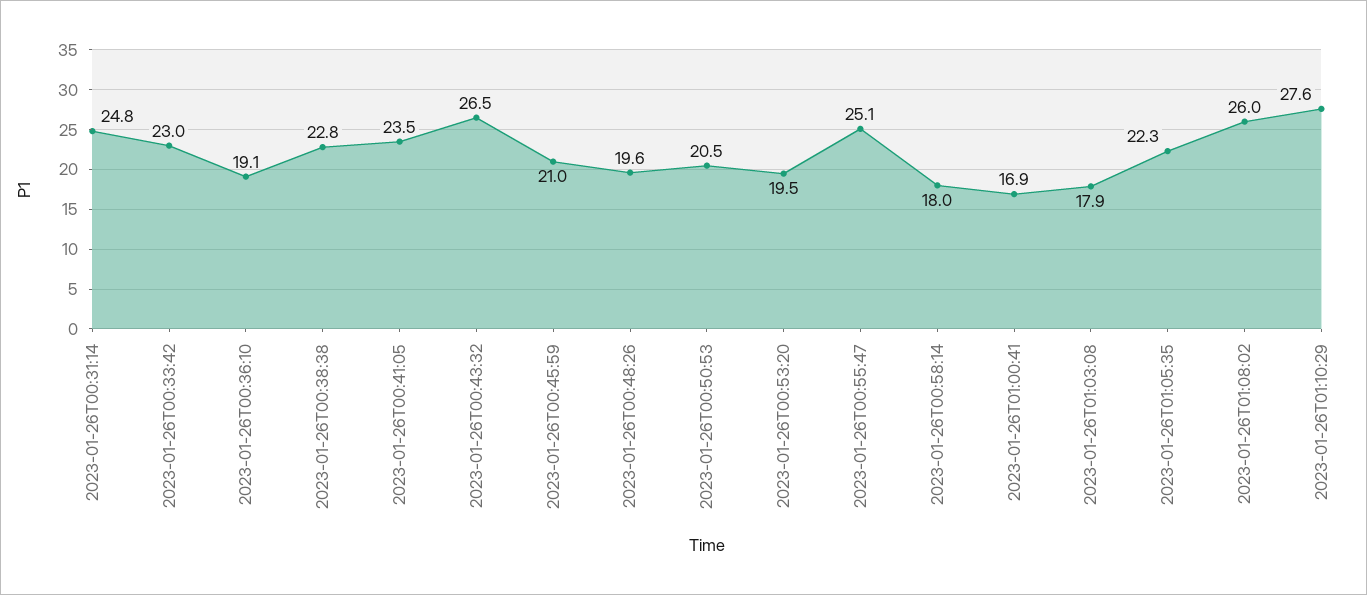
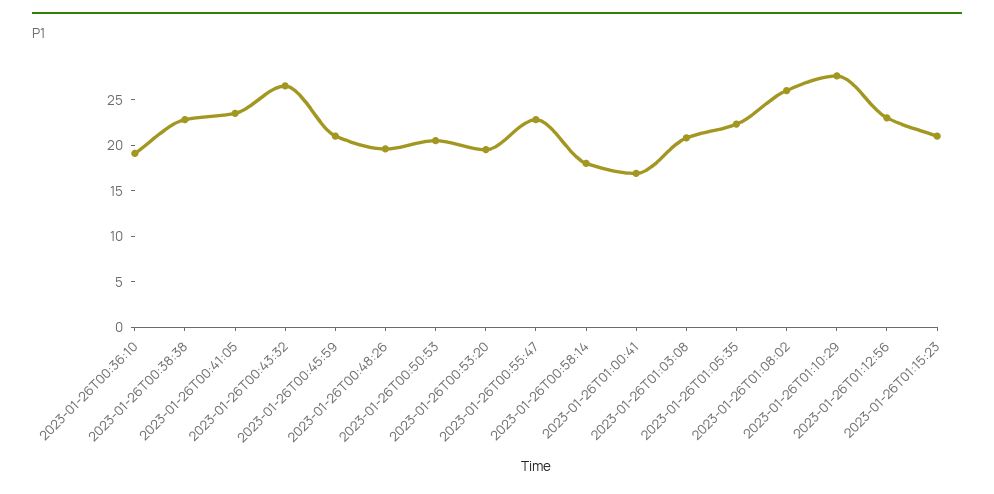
2023-01-26T00:31:14: 24.8 -> none
2023-01-26T00:33:42: 23 -> none
2023-01-26T00:55:47: 25.1 -> 23
2023-01-26T01:03:08: 17.9 -> 21
2023-01-26T01:12:56: none -> 23
2023-01-26T01:15:23: none -> 21

